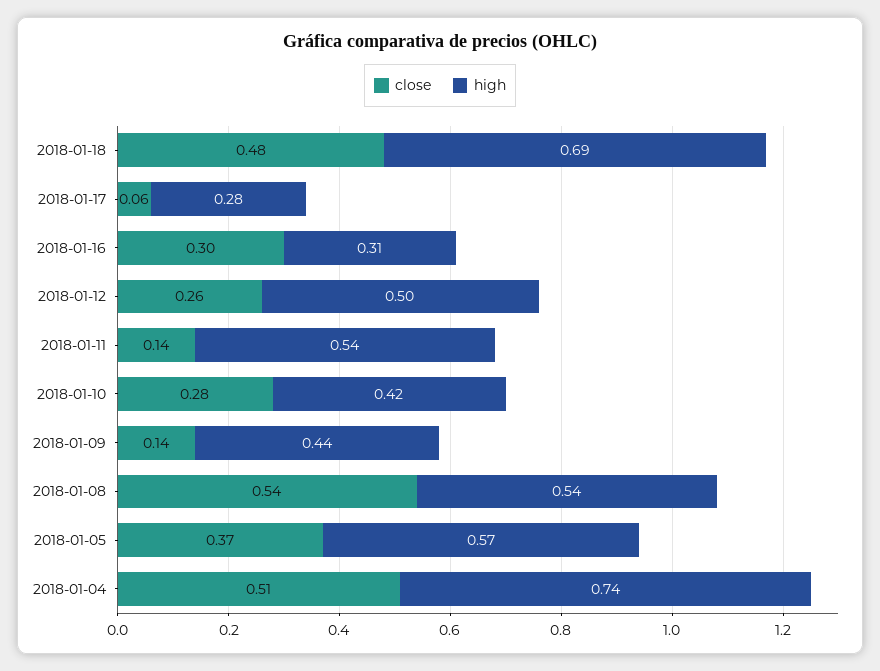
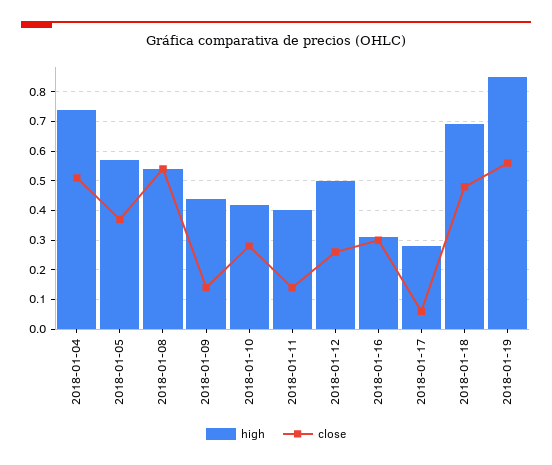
high, 2018-01-11: 0.54 -> 0.4
high, 2018-01-19: none -> 0.85
close, 2018-01-19: none -> 0.55

